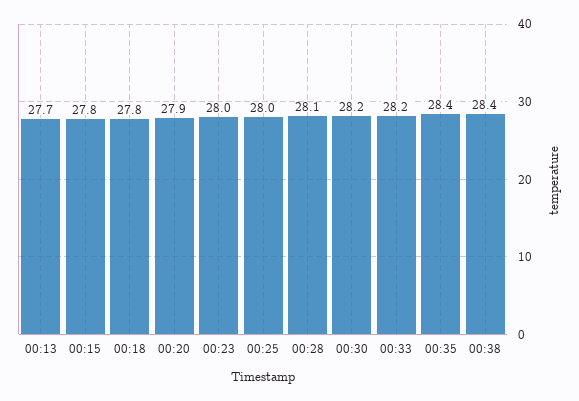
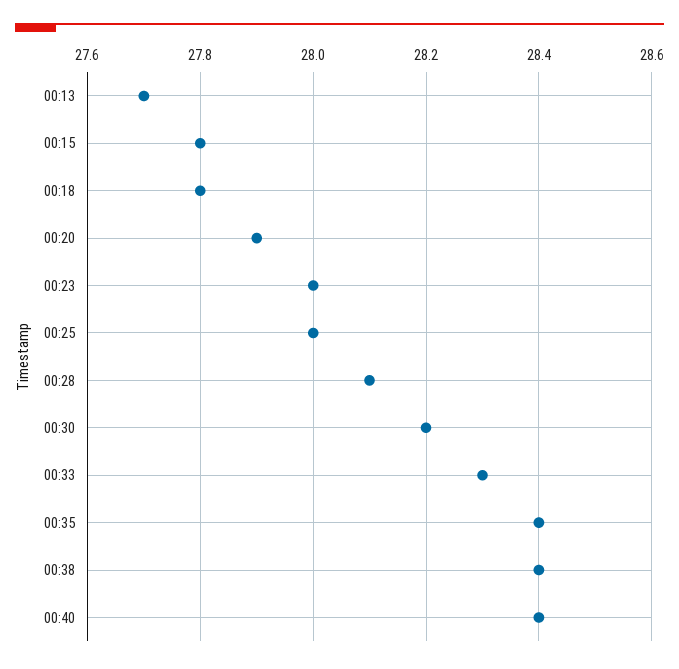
00:33: 28.2 -> 28.3
00:40: none -> 28.4

